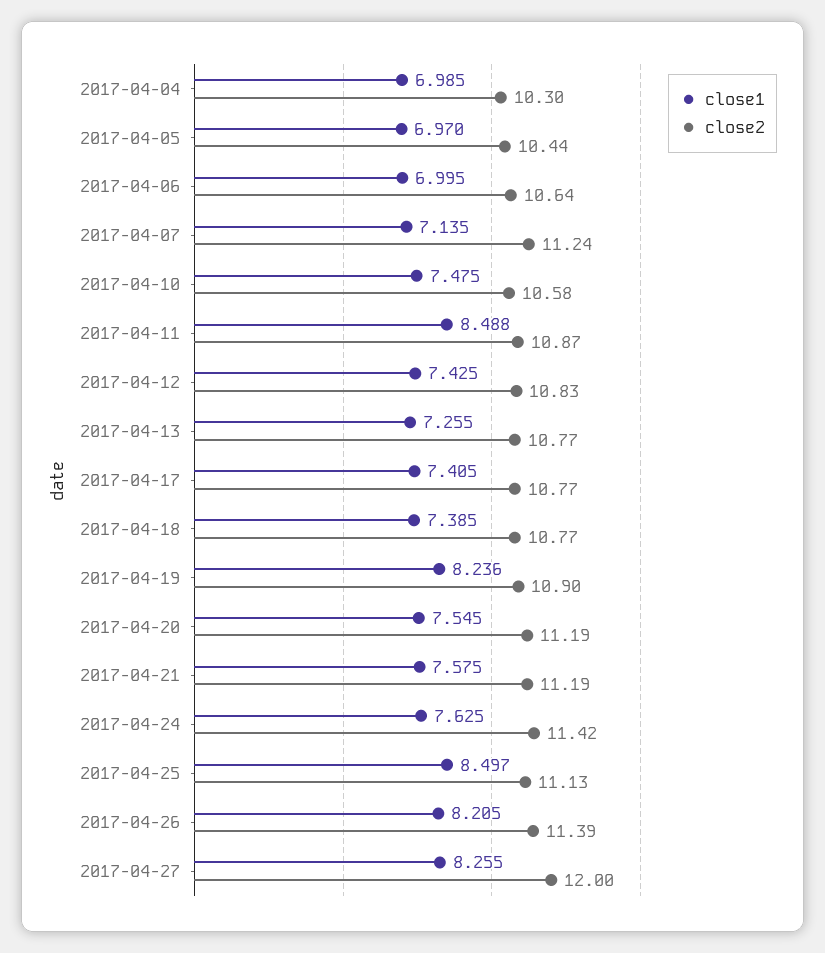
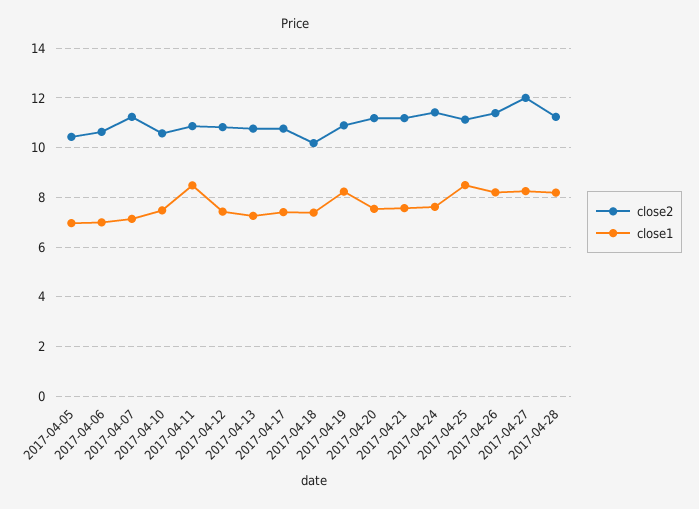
close1, 2017-04-04: 6.985 -> none
close2, 2017-04-04: 10.3 -> none
close2, 2017-04-18: 10.77 -> 10.25
close2, 2017-04-28: none -> 11.25
close1, 2017-04-28: none -> 8.25

